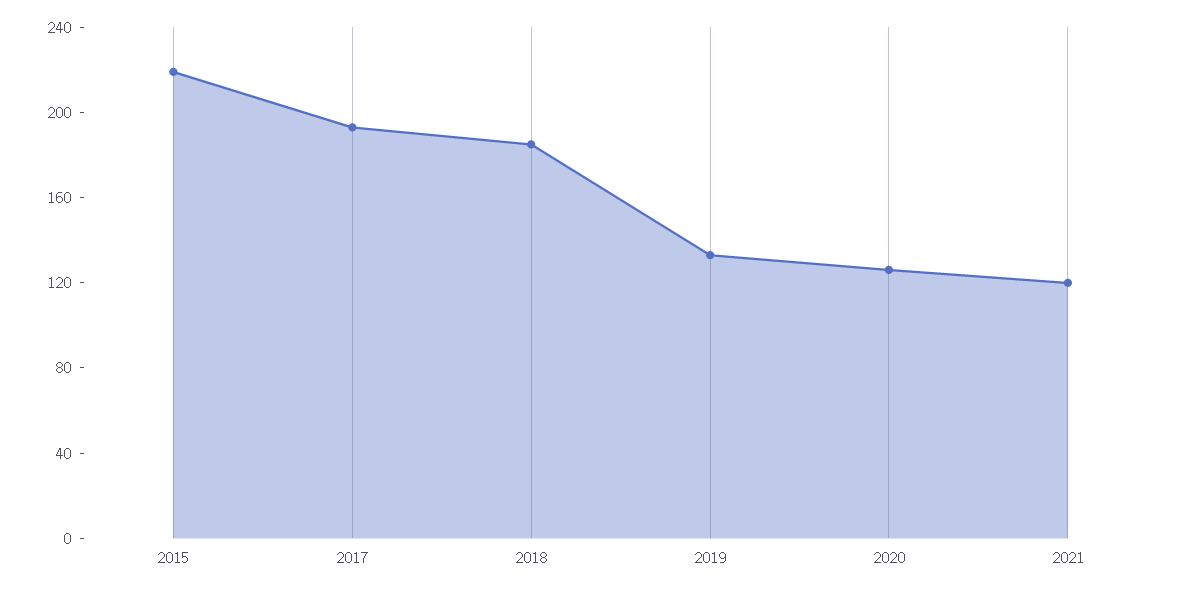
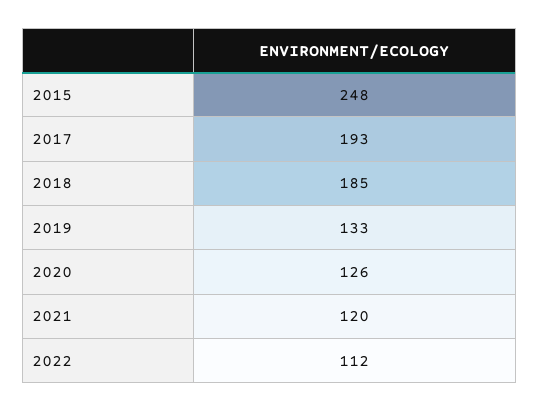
2015: 220 -> 248
2022: none -> 112

